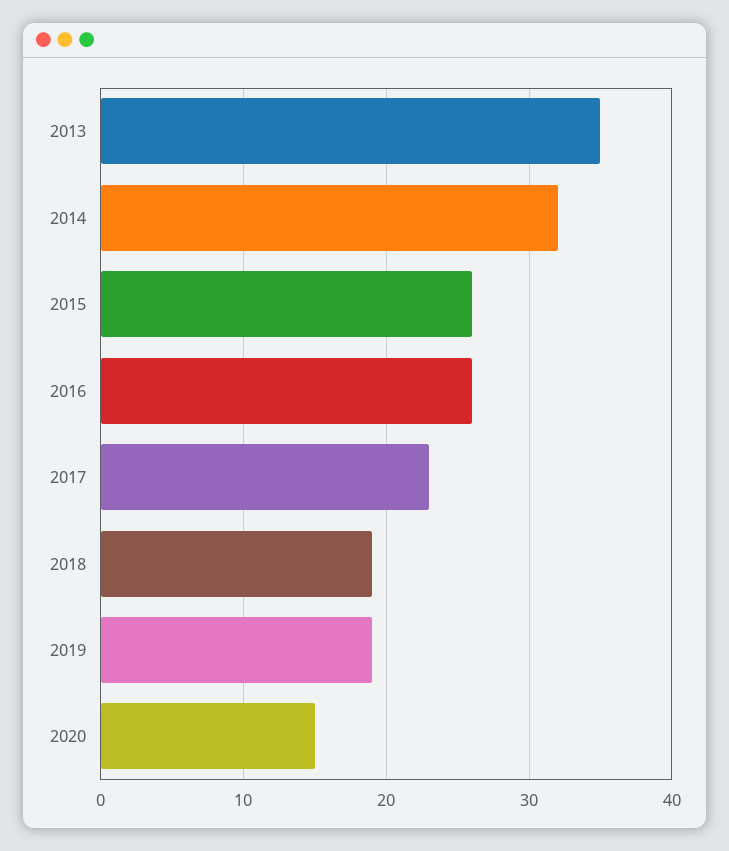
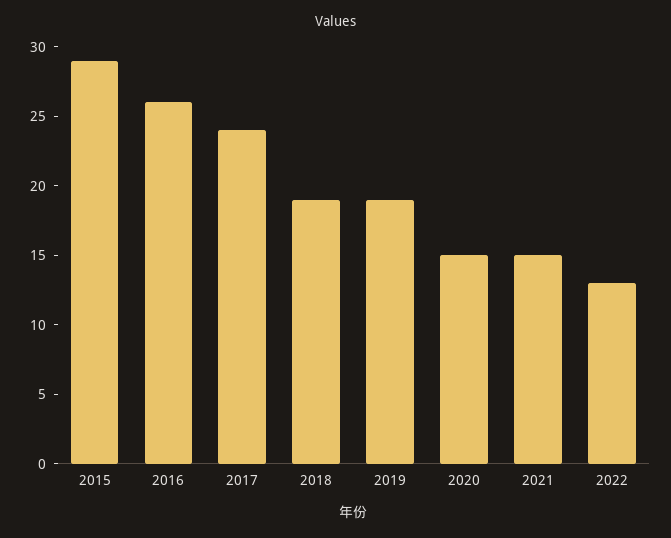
2013: 35 -> none
2014: 32 -> none
2015: 26 -> 29
2017: 23 -> 24
2021: none -> 15
2022: none -> 13

